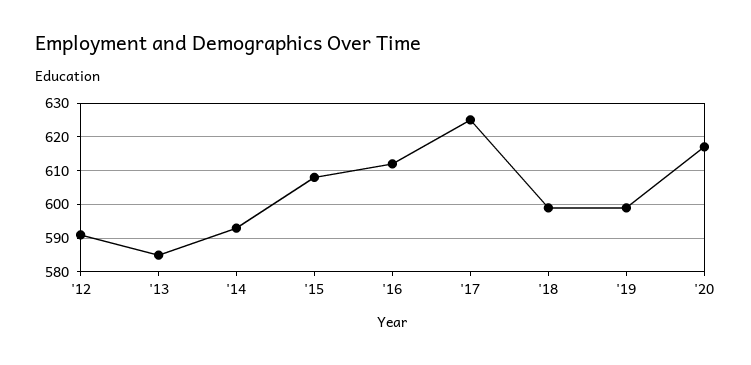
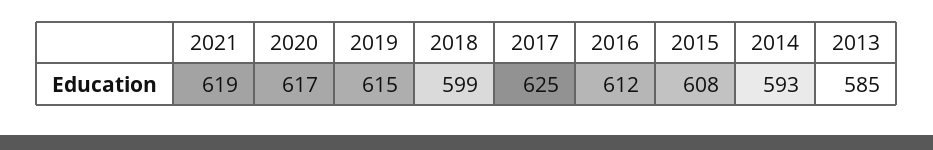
'12: 590 -> none
'19: 600 -> 615
2021: none -> 619

